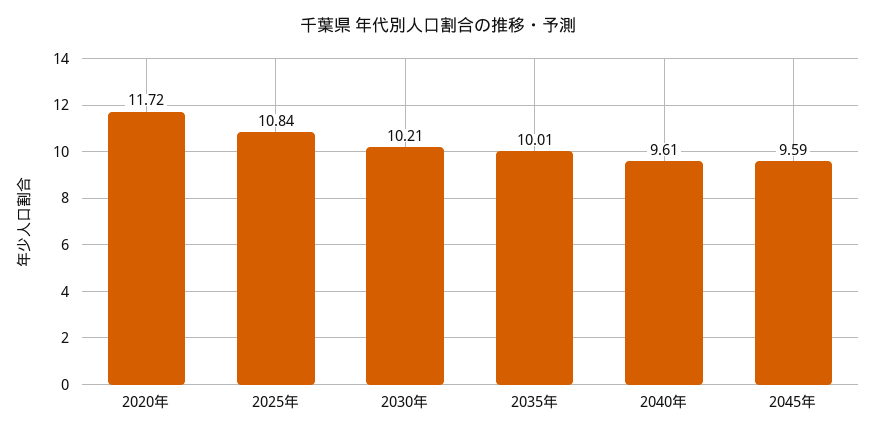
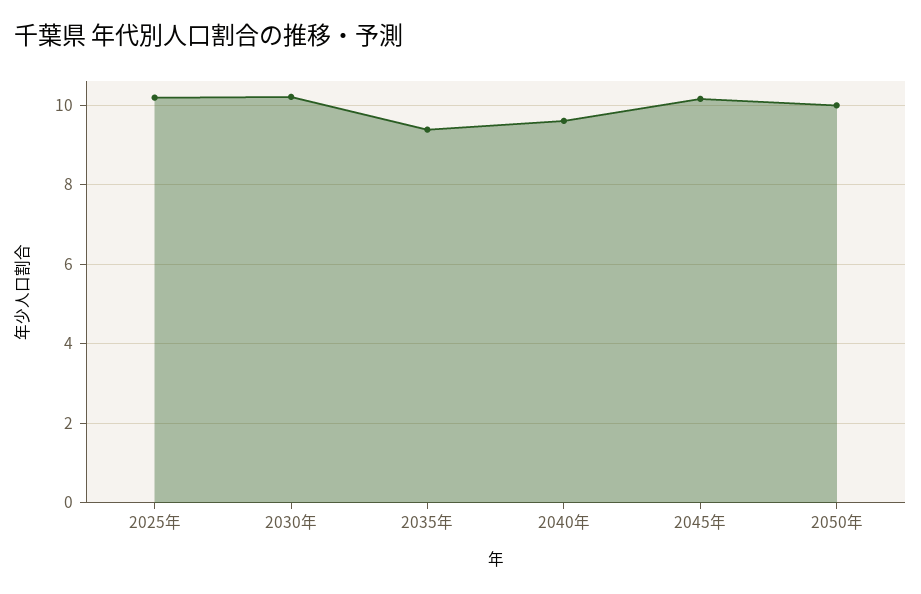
2020年: 11.72 -> none
2025年: 10.84 -> 10.2
2035年: 10.01 -> 9.4
2045年: 9.59 -> 10.2
2050年: none -> 10

